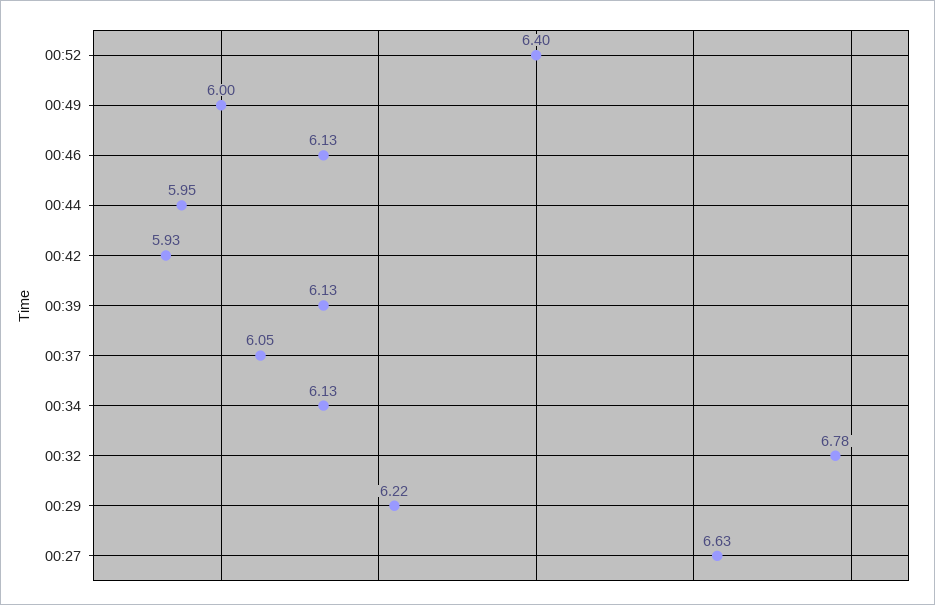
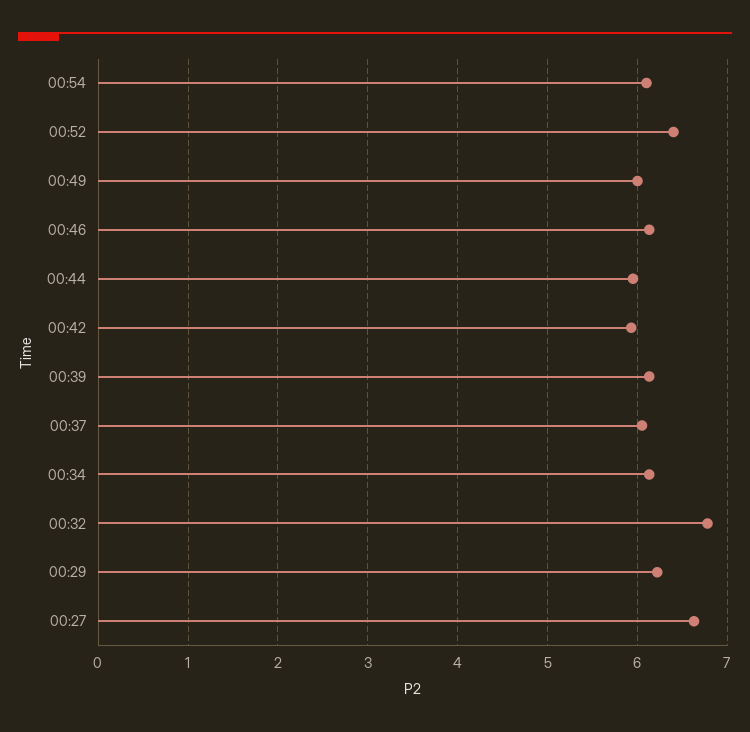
00:54: none -> 6.1

